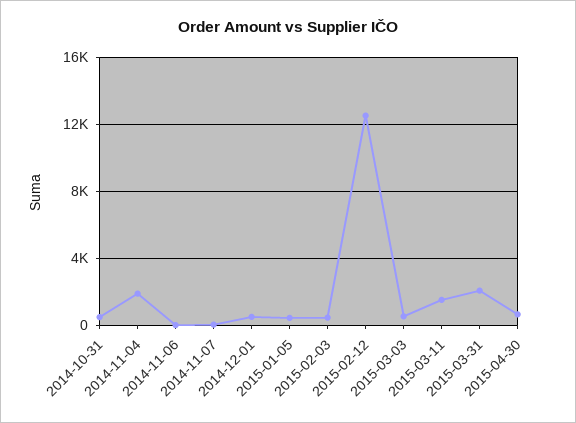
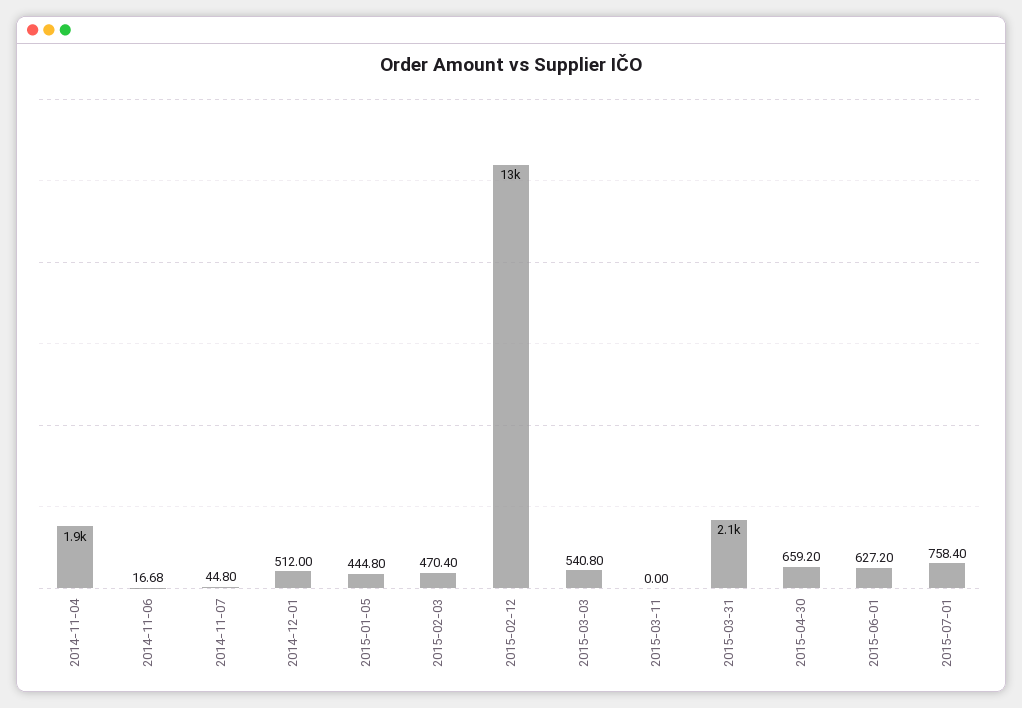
2014-10-31: 500 -> none
2015-03-11: 1500 -> 0
2015-06-01: none -> 627.2
2015-07-01: none -> 758.4

